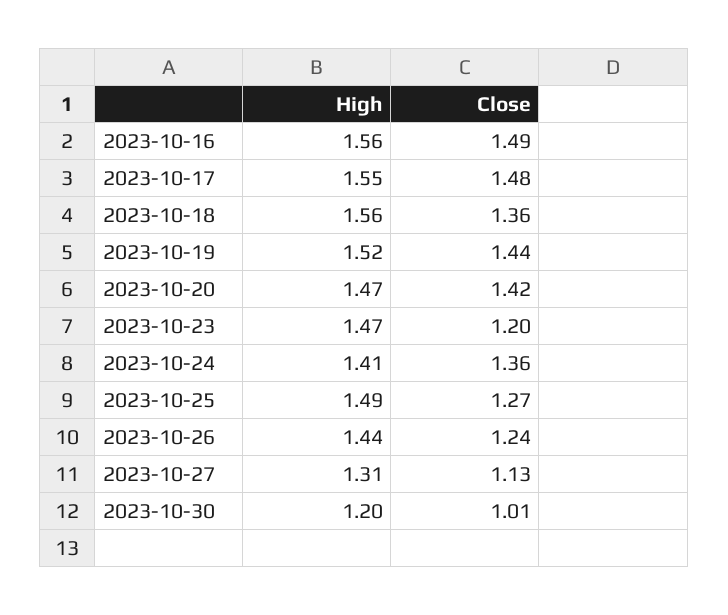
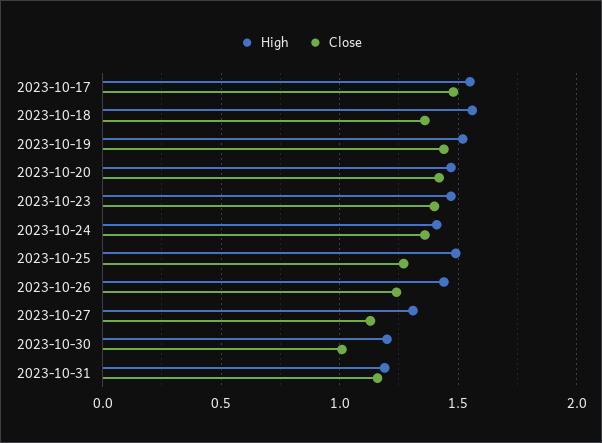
High, 2023-10-16: 1.56 -> none
Close, 2023-10-16: 1.49 -> none
Close, 2023-10-23: 1.2 -> 1.4
High, 2023-10-31: none -> 1.2
Close, 2023-10-31: none -> 1.15

